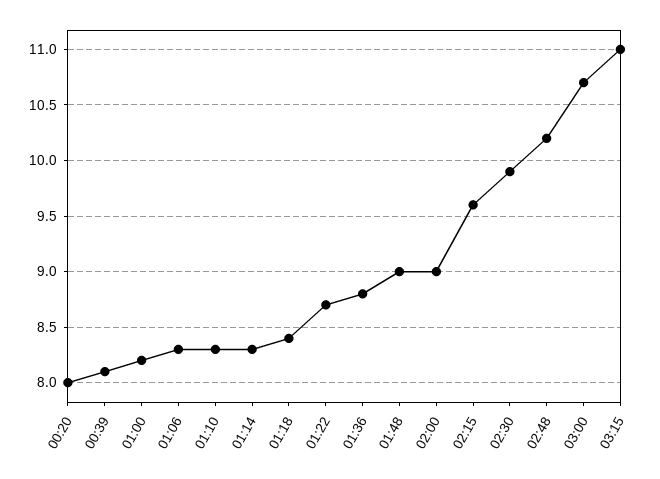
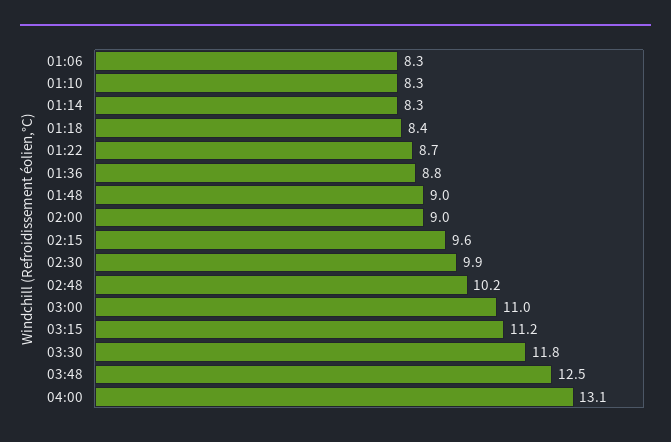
00:20: 8 -> none
00:39: 8.1 -> none
01:00: 8.2 -> none
03:00: 10.7 -> 11
03:15: 11 -> 11.2
03:30: none -> 11.8
03:48: none -> 12.5
04:00: none -> 13.1

